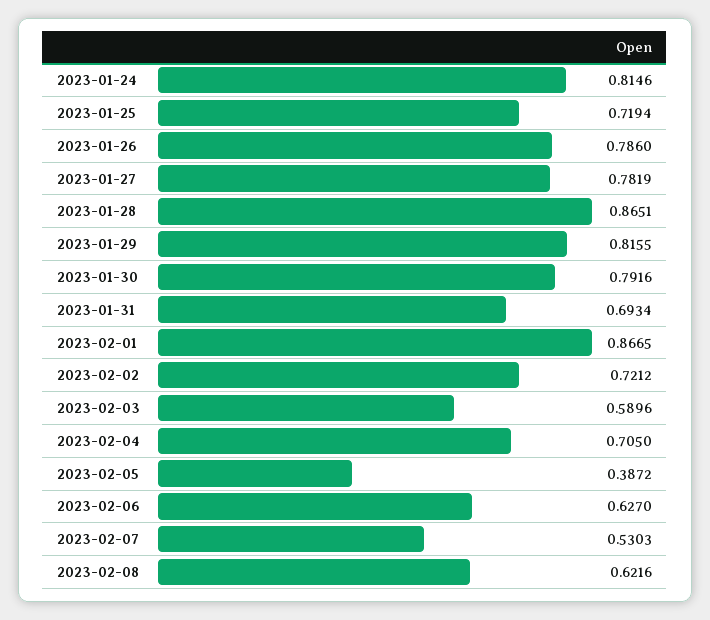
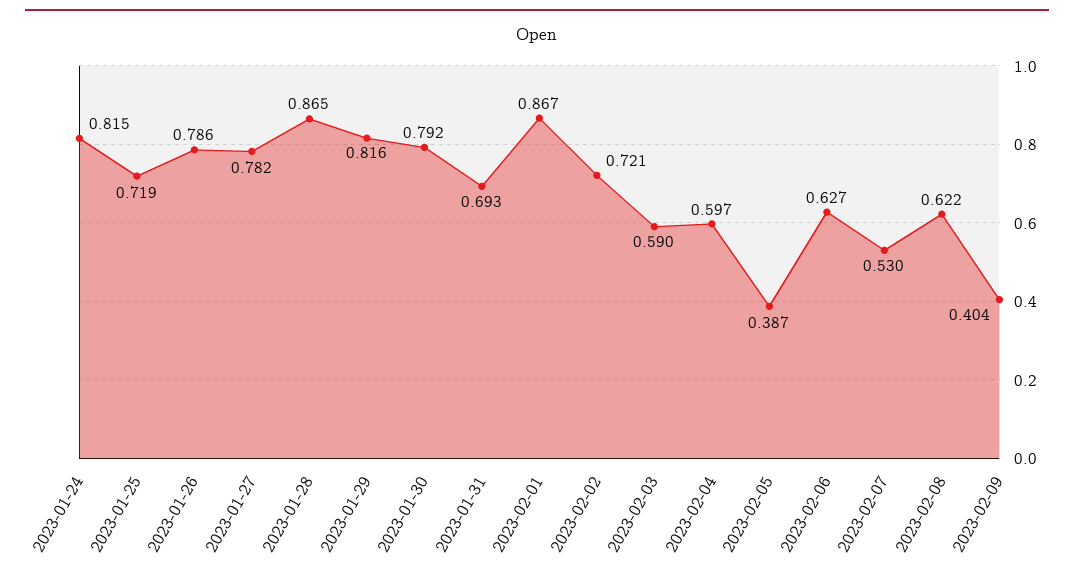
2023-02-04: 0.705 -> 0.597
2023-02-09: none -> 0.404

